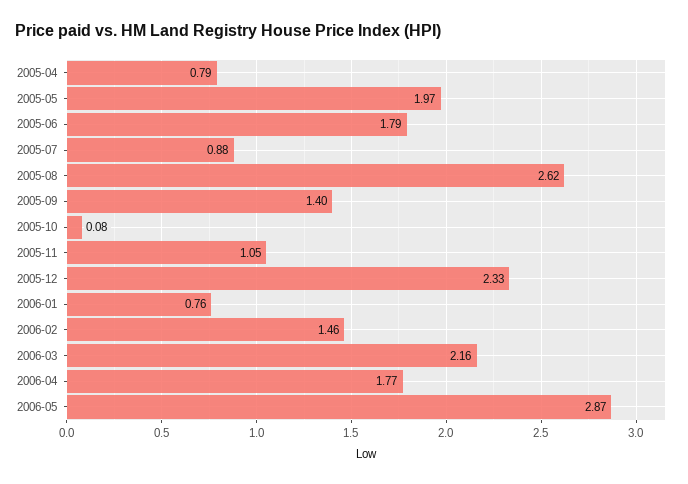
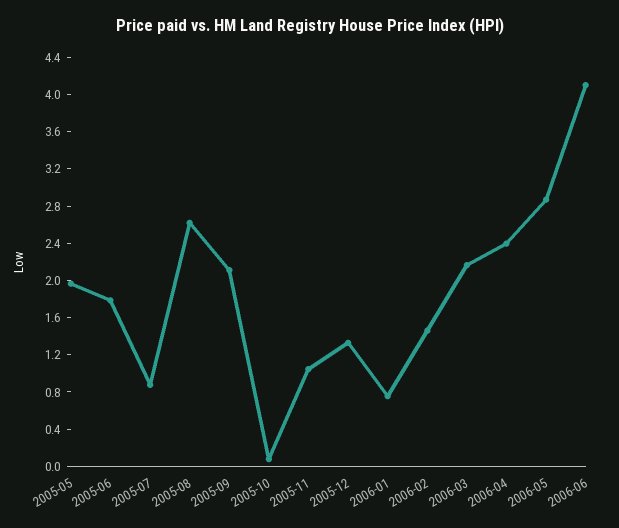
2005-04: 0.79 -> none
2005-09: 1.4 -> 2.1
2005-12: 2.33 -> 1.3
2006-04: 1.77 -> 2.4
2006-06: none -> 4.1

